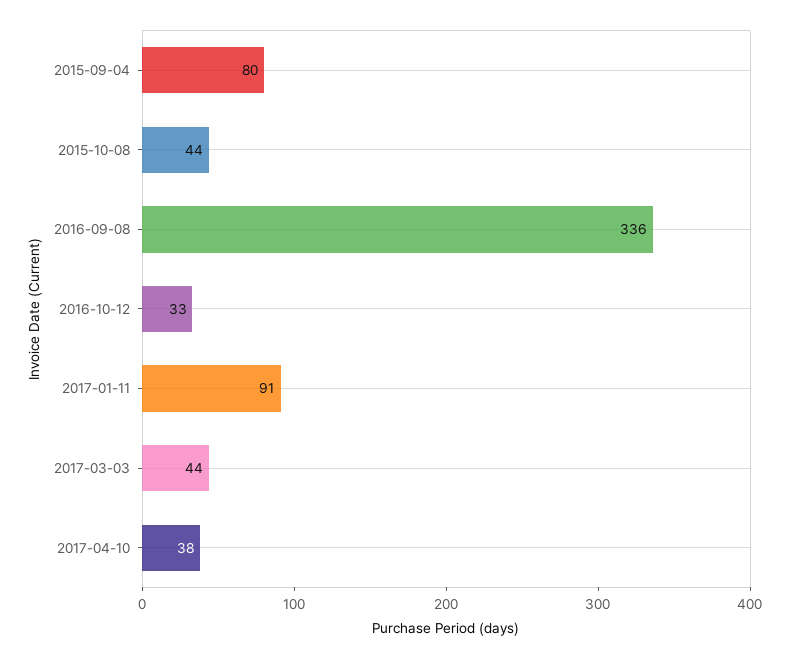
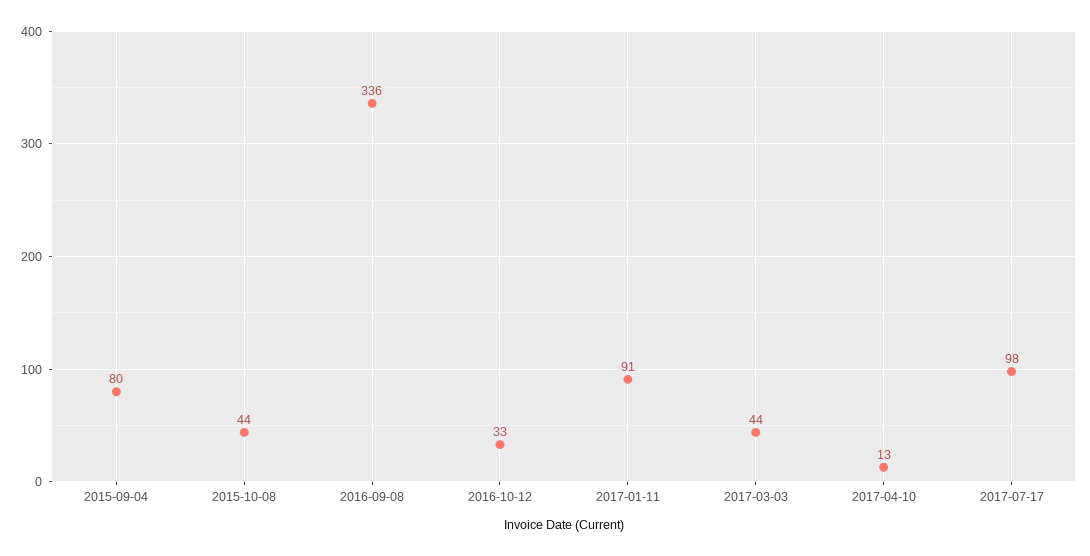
2017-04-10: 38 -> 13
2017-07-17: none -> 98

